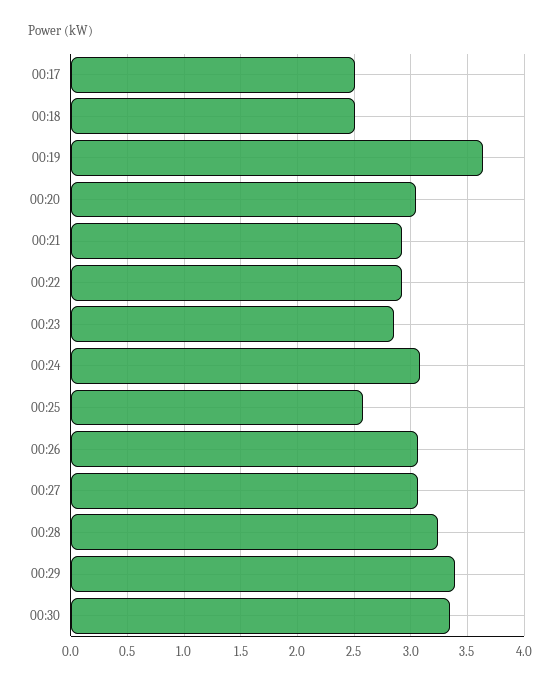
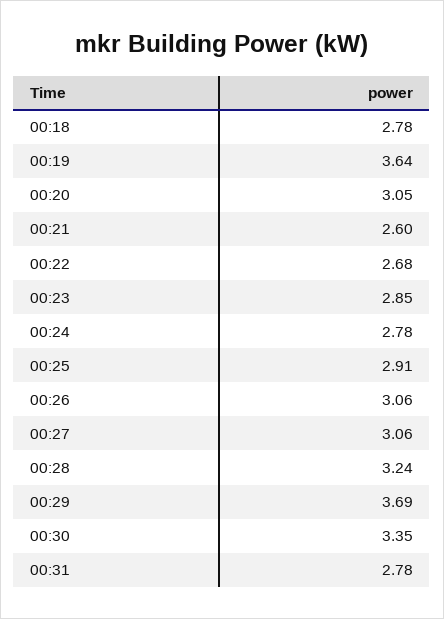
00:17: 2.5 -> none
00:18: 2.5 -> 2.78
00:21: 2.9 -> 2.6
00:22: 2.9 -> 2.68
00:24: 3.1 -> 2.78
00:25: 2.6 -> 2.91
00:29: 3.4 -> 3.69
00:31: none -> 2.78

